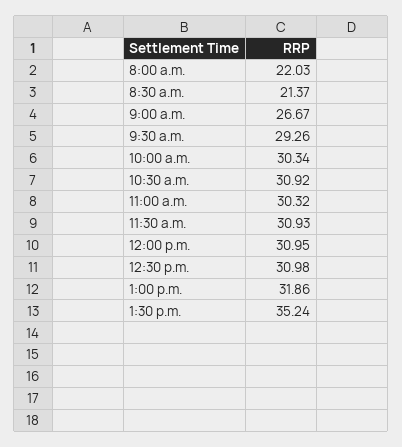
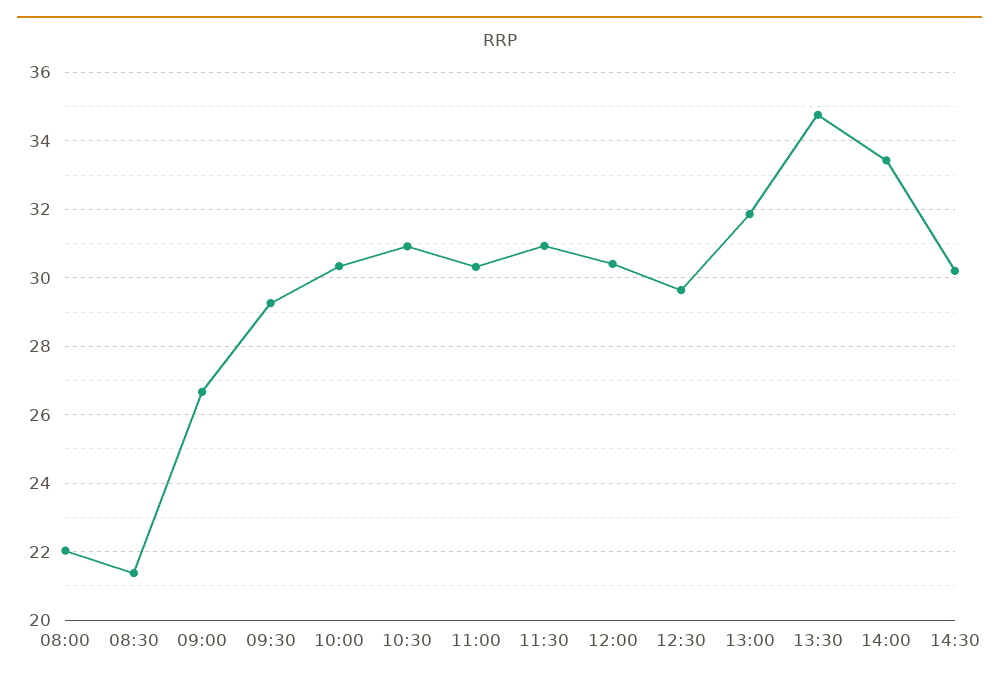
12:00 p.m.: 30.95 -> 30.4
12:30 p.m.: 30.98 -> 29.6
1:30 p.m.: 35.24 -> 34.8
14:00: none -> 33.4
14:30: none -> 30.2

